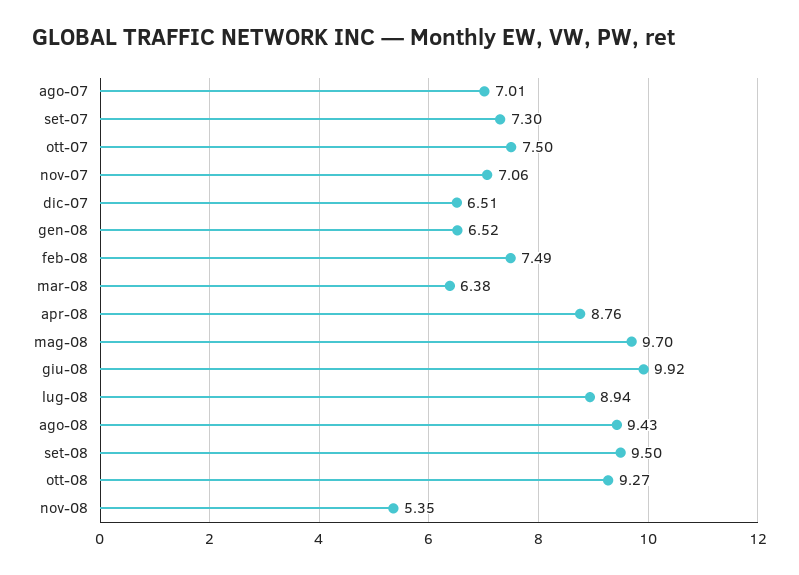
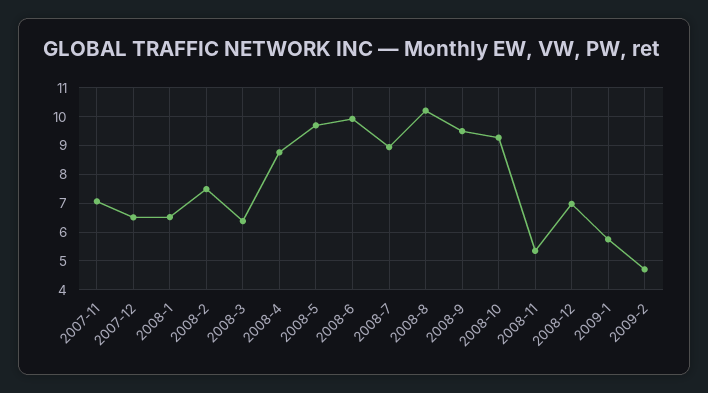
ago-07: 7.01 -> none
set-07: 7.3 -> none
ott-07: 7.5 -> none
ago-08: 9.43 -> 10.25
2008-12: none -> 7
2009-1: none -> 5.75
2009-2: none -> 4.75

